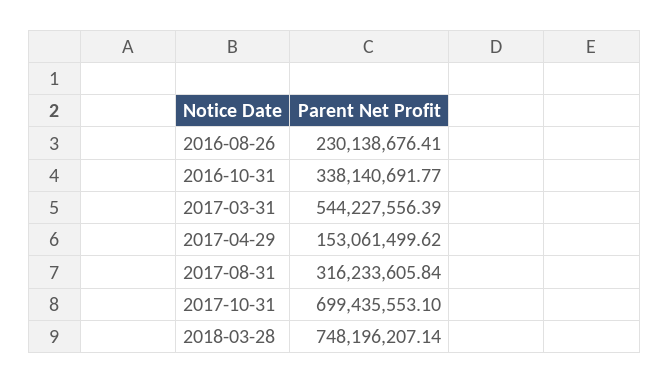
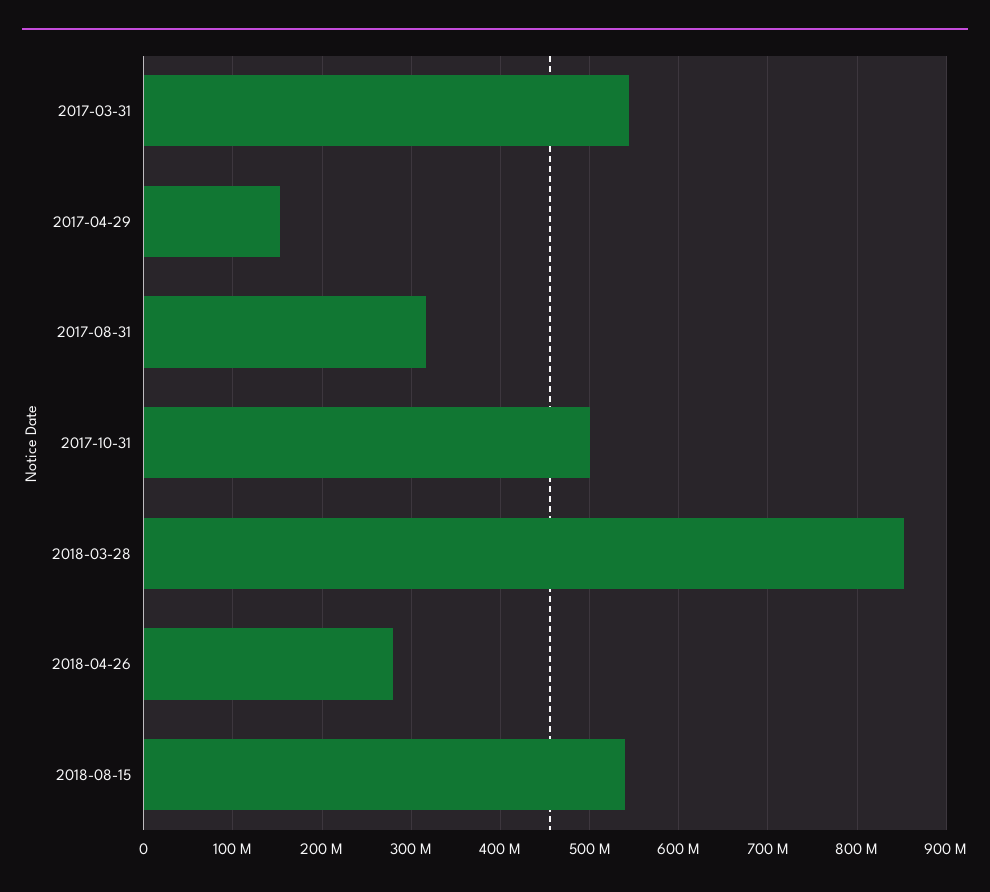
2016-08-26: 230138676.41 -> none
2016-10-31: 338140691.77 -> none
2017-10-31: 699435553.1 -> 500000000
2018-03-28: 748196207.14 -> 850000000
2018-04-26: none -> 280000000
2018-08-15: none -> 540000000

